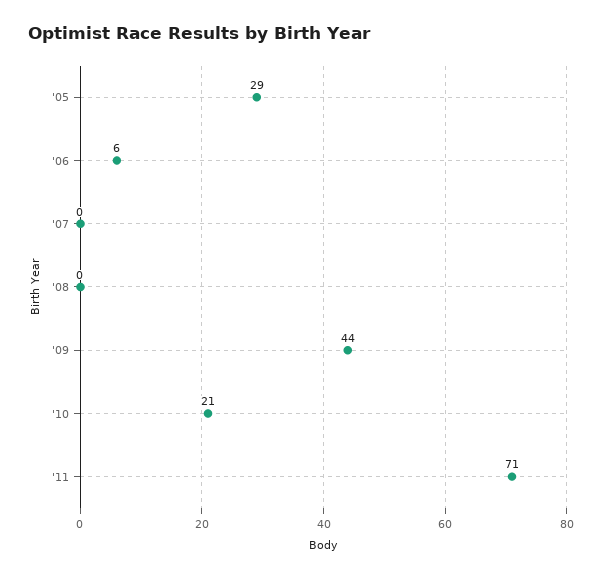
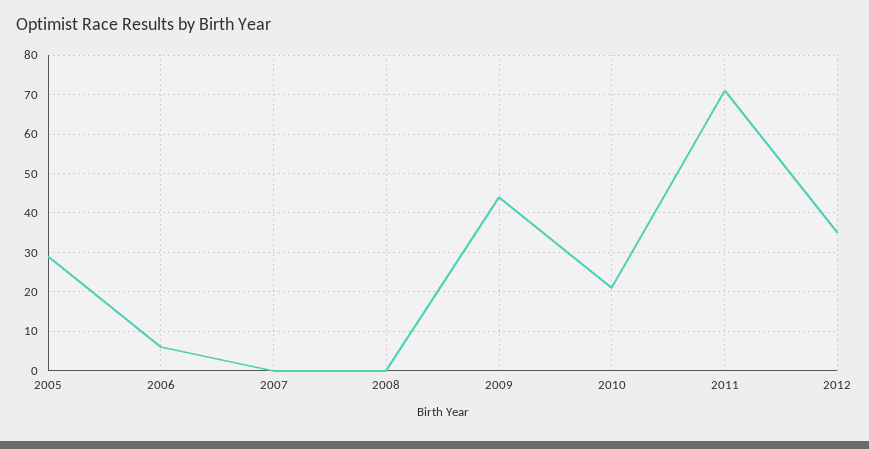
2012: none -> 35

